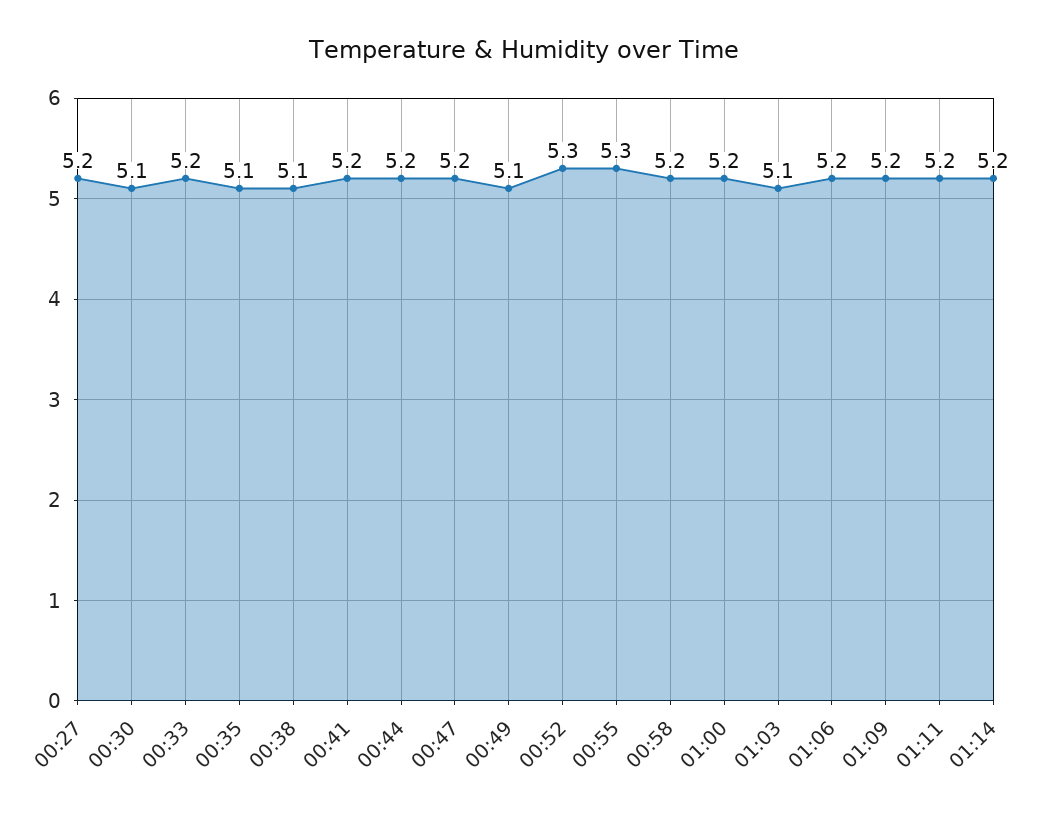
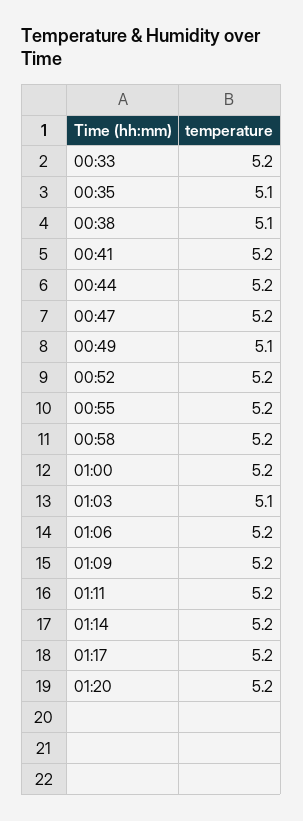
00:27: 5.2 -> none
00:30: 5.1 -> none
00:52: 5.3 -> 5.2
00:55: 5.3 -> 5.2
01:17: none -> 5.2
01:20: none -> 5.2

